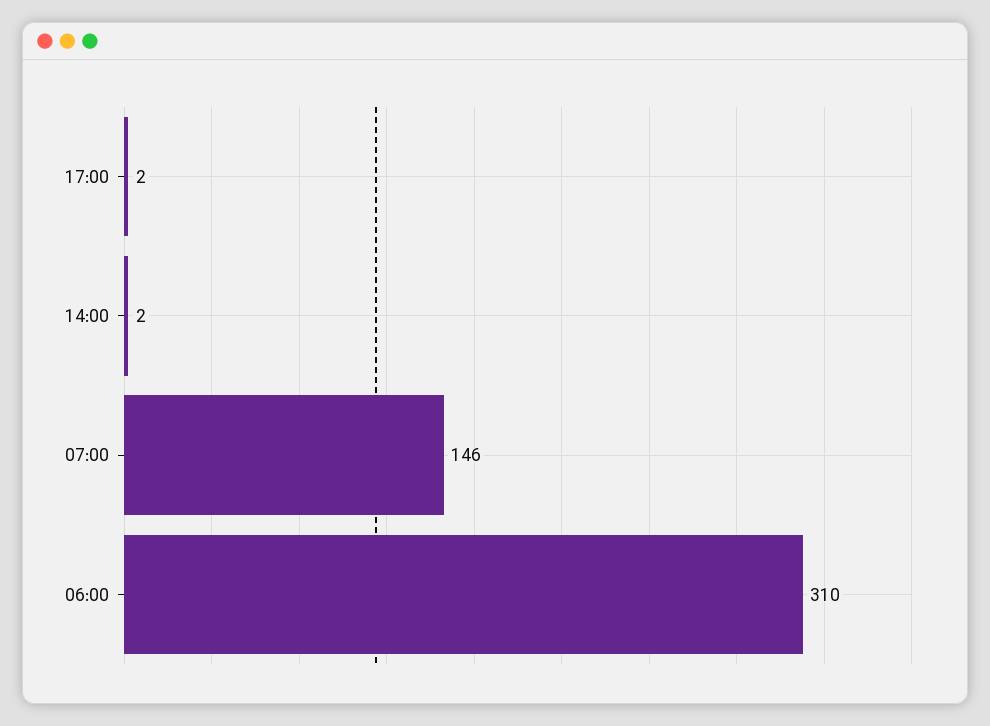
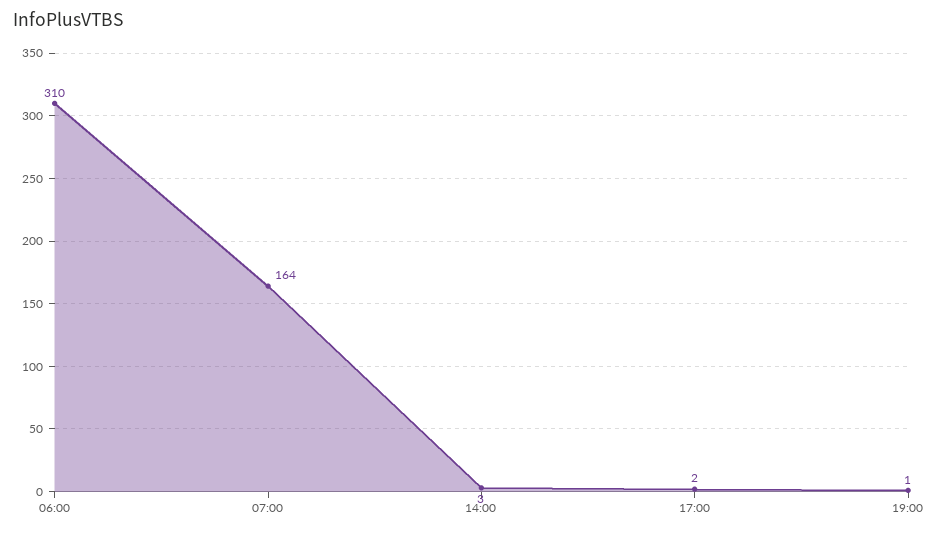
14:00: 2 -> 3
07:00: 146 -> 164
19:00: none -> 1

